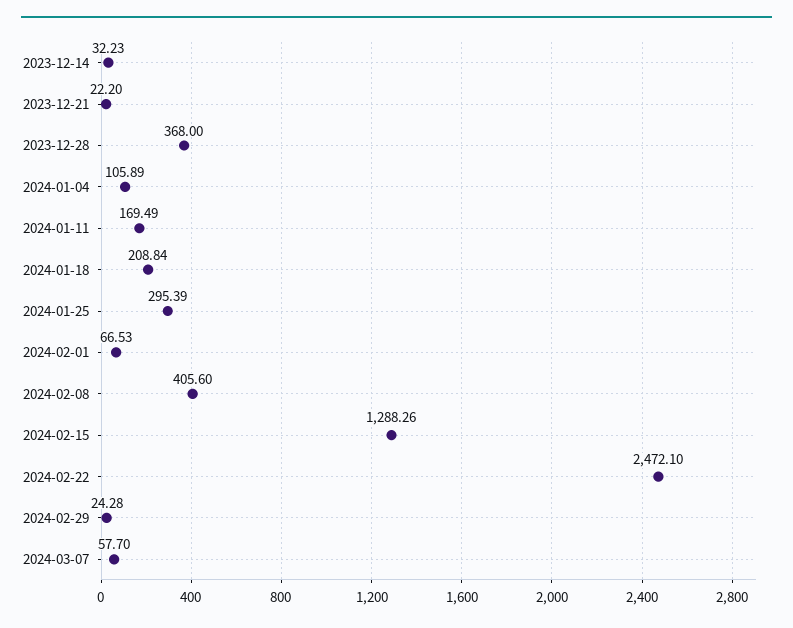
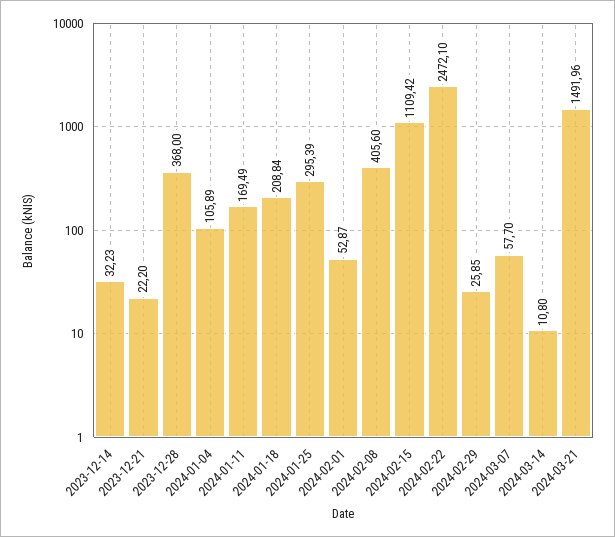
2024-02-01: 66.53 -> 52.87
2024-02-15: 1288.26 -> 1109.42
2024-02-29: 24.28 -> 25.85
2024-03-14: none -> 10.8
2024-03-21: none -> 1491.96

